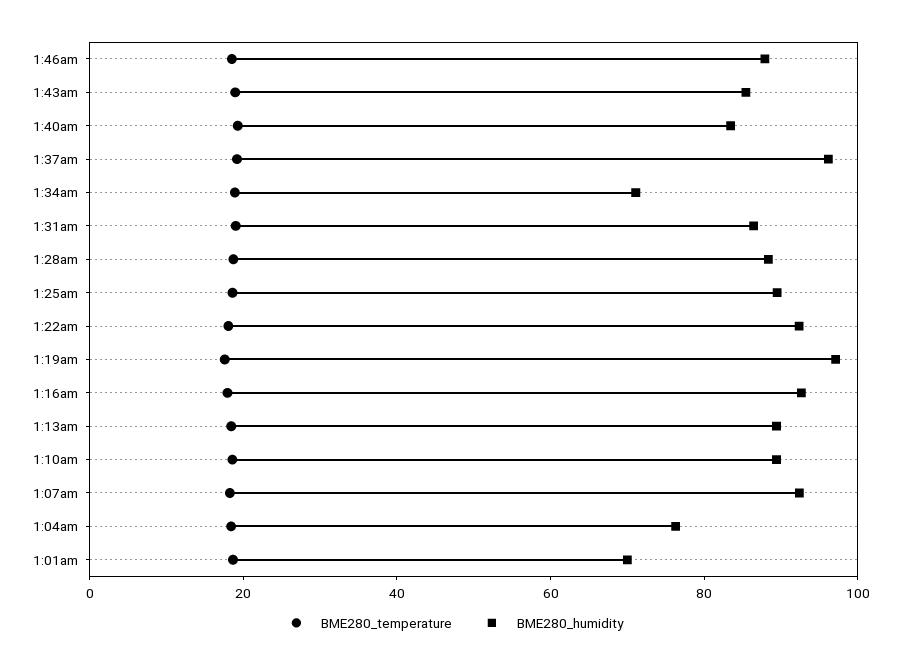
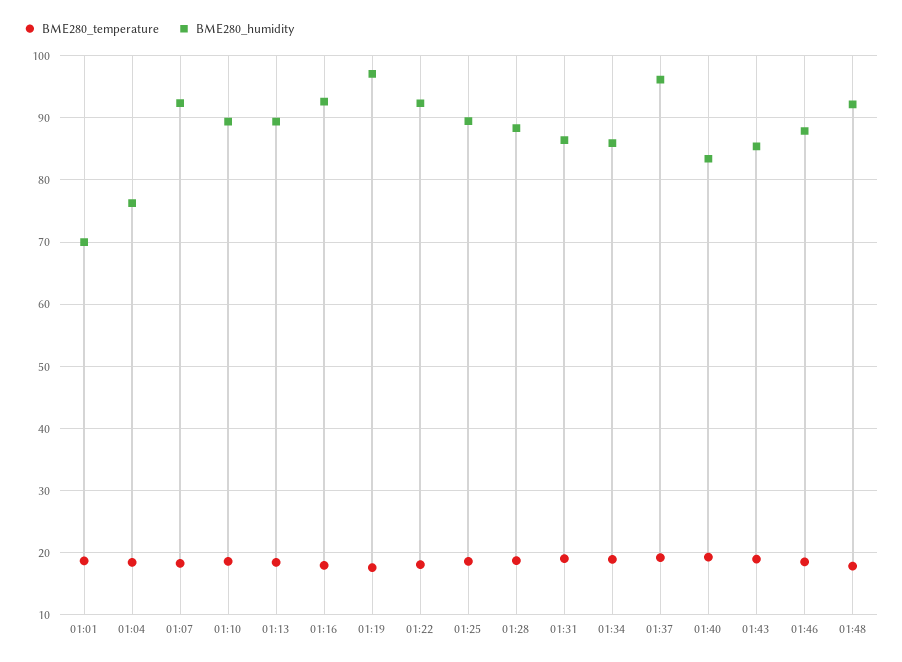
BME280_humidity, 1:34am: 70 -> 86
BME280_temperature, 01:48: none -> 18
BME280_humidity, 01:48: none -> 92

